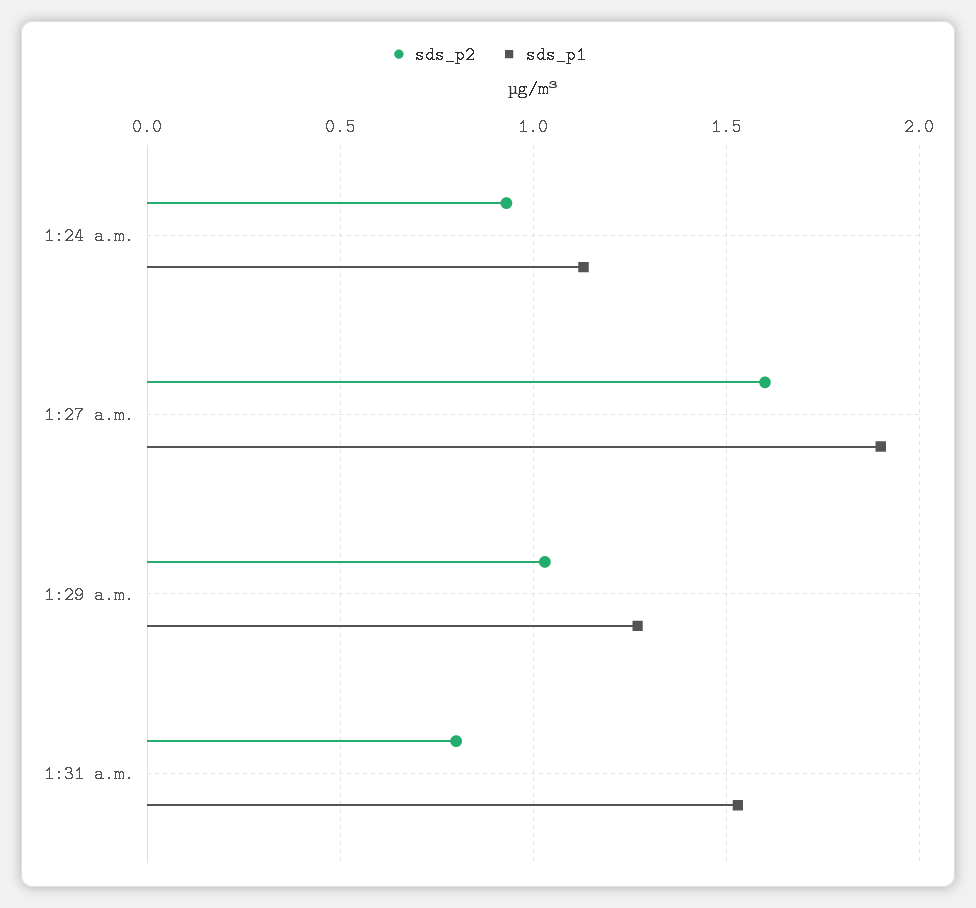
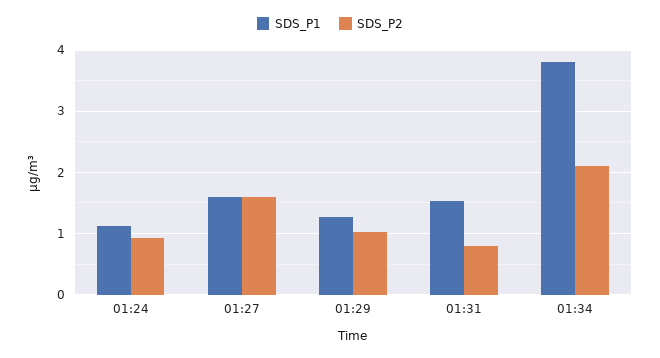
sds_p1, 1:27 a.m.: 1.9 -> 1.6
sds_p1, 01:34: none -> 3.8
sds_p2, 01:34: none -> 2.1

